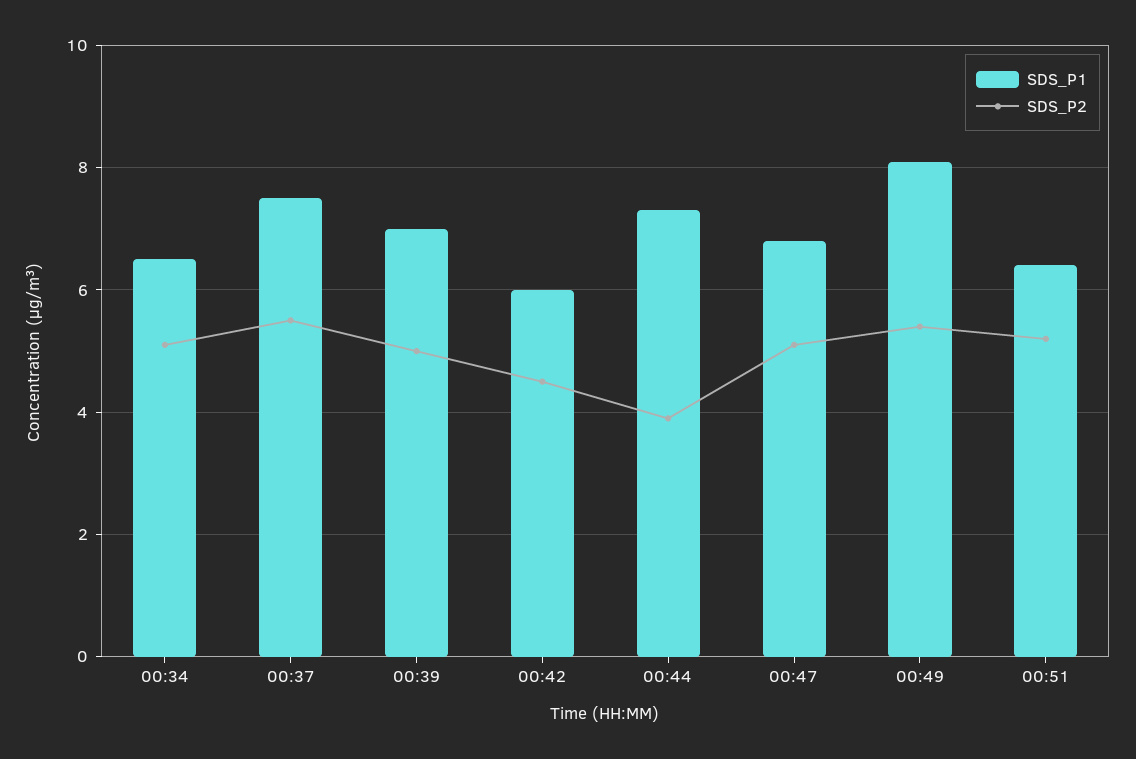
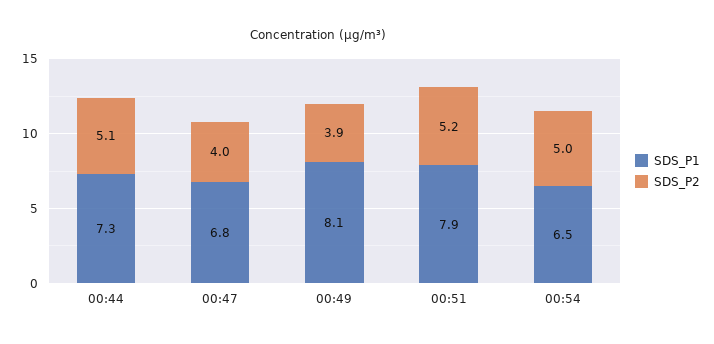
SDS_P1, 00:34: 6.5 -> none
SDS_P2, 00:34: 5 -> none
SDS_P1, 00:37: 7.5 -> none
SDS_P2, 00:37: 5.5 -> none
SDS_P1, 00:39: 7 -> none
SDS_P2, 00:39: 5 -> none
SDS_P1, 00:42: 6 -> none
SDS_P2, 00:42: 4.5 -> none
SDS_P2, 00:44: 4 -> 5.1
SDS_P2, 00:47: 5 -> 4
SDS_P2, 00:49: 5.5 -> 3.9
SDS_P1, 00:51: 6.5 -> 7.9
SDS_P1, 00:54: none -> 6.5
SDS_P2, 00:54: none -> 5

